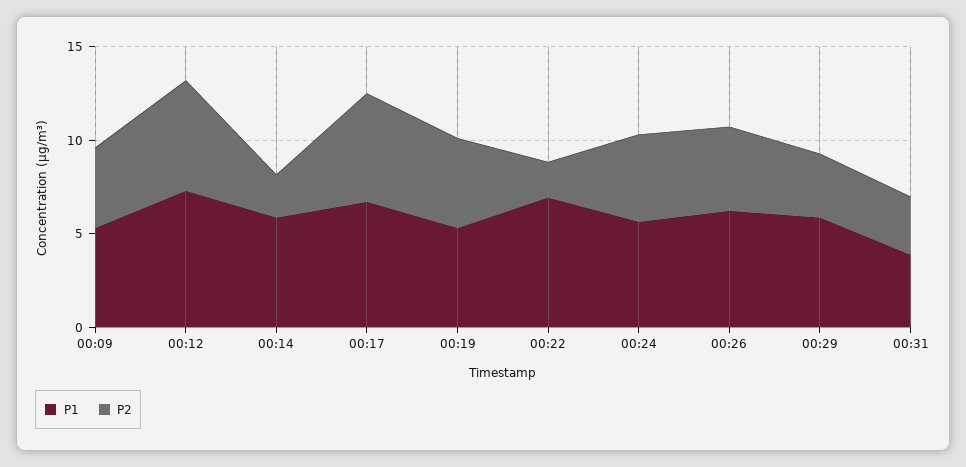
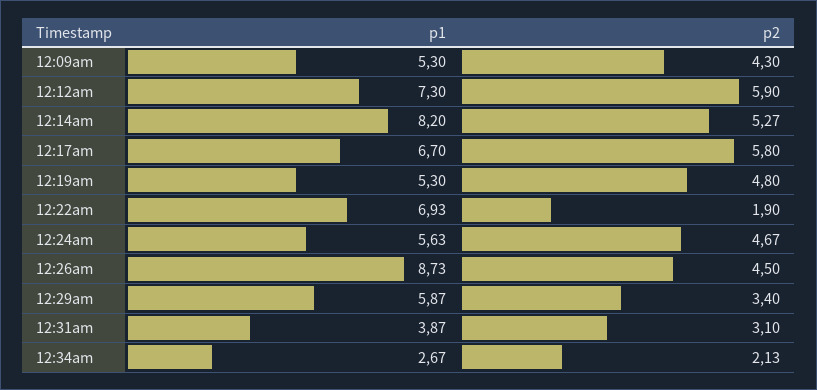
P1, 00:14: 6 -> 8.2
P2, 00:14: 2 -> 5.27
P1, 00:26: 6 -> 8.73
P1, 12:34am: none -> 2.67
P2, 12:34am: none -> 2.13

